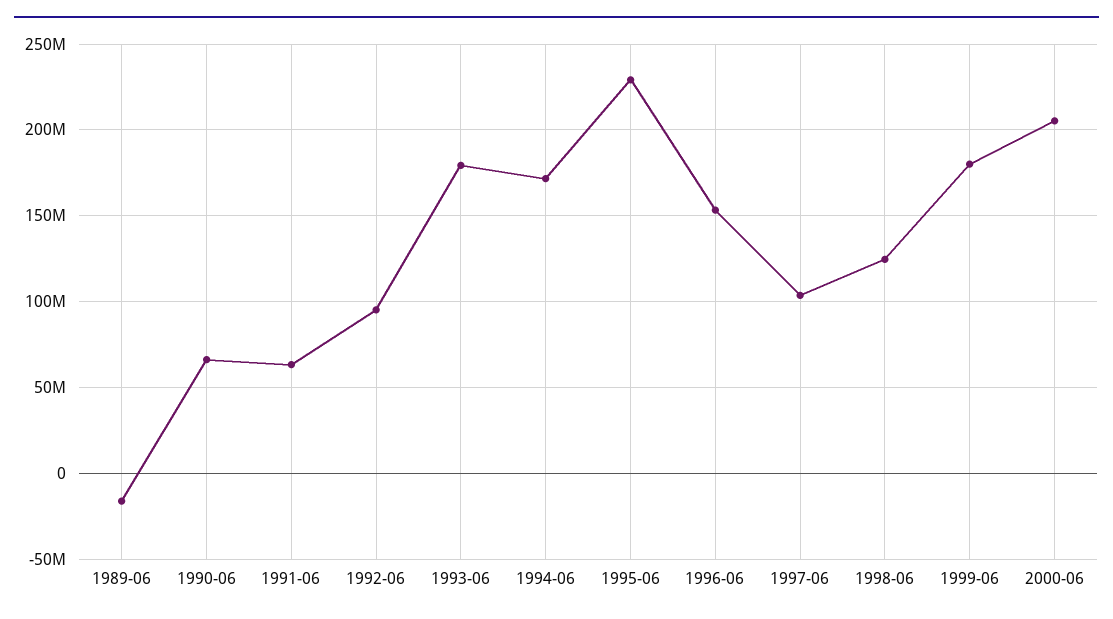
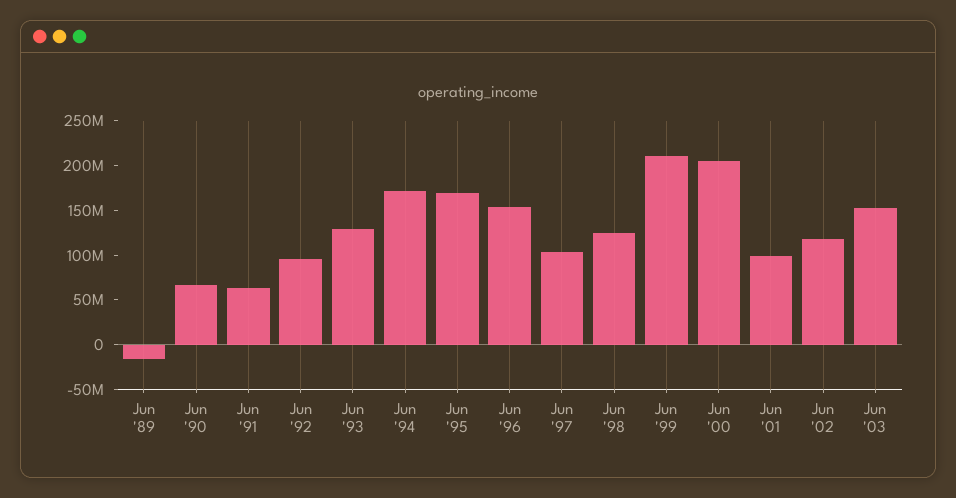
1993-06: 180000000 -> 130000000
1995-06: 230000000 -> 170000000
1999-06: 180000000 -> 210000000
Jun '01: none -> 100000000
Jun '02: none -> 120000000
Jun '03: none -> 150000000

